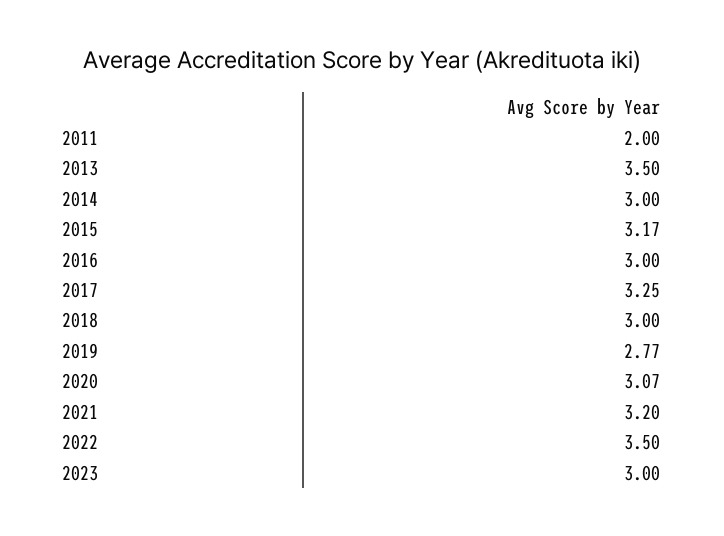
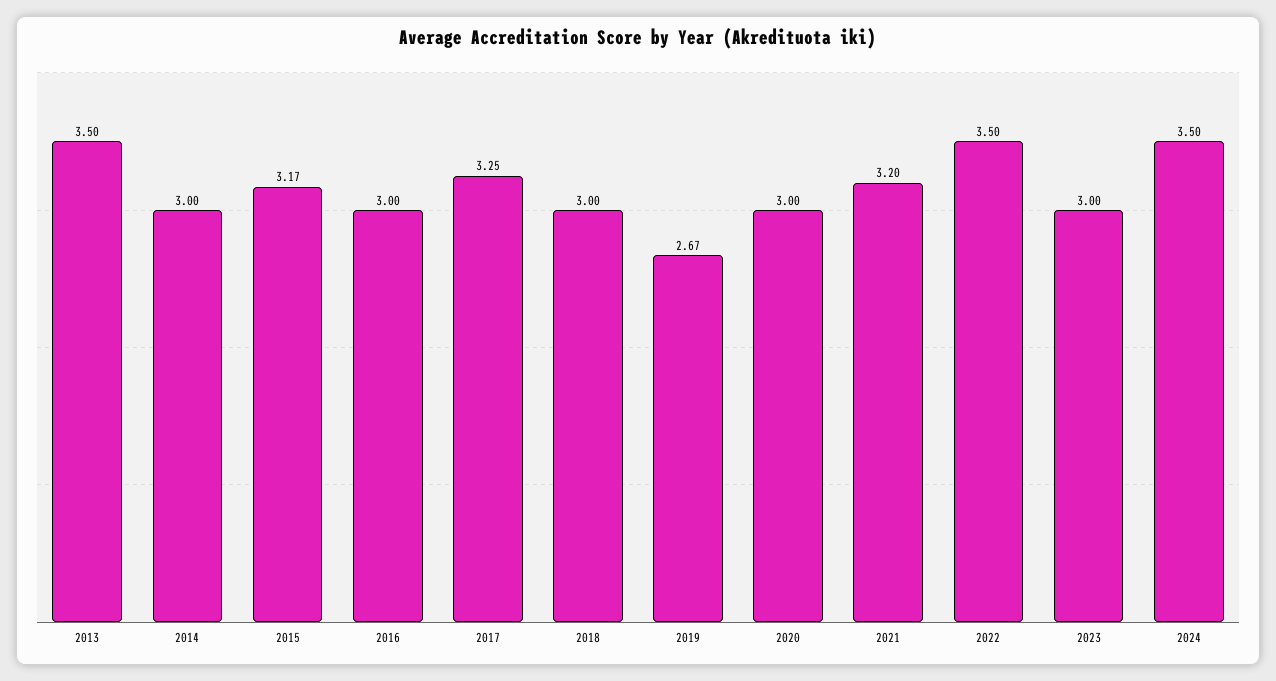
2011: 2 -> none
2019: 2.77 -> 2.67
2020: 3.07 -> 3
2024: none -> 3.5

